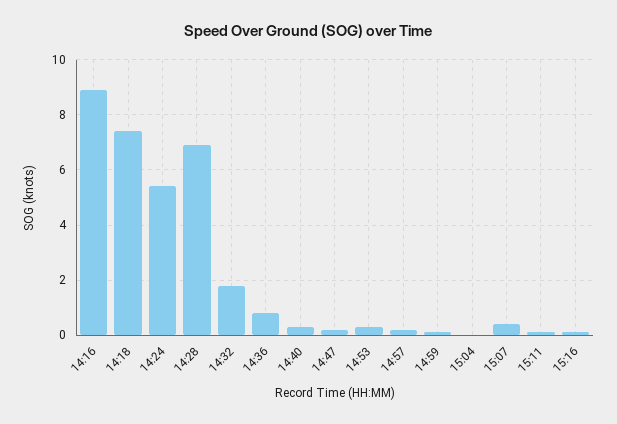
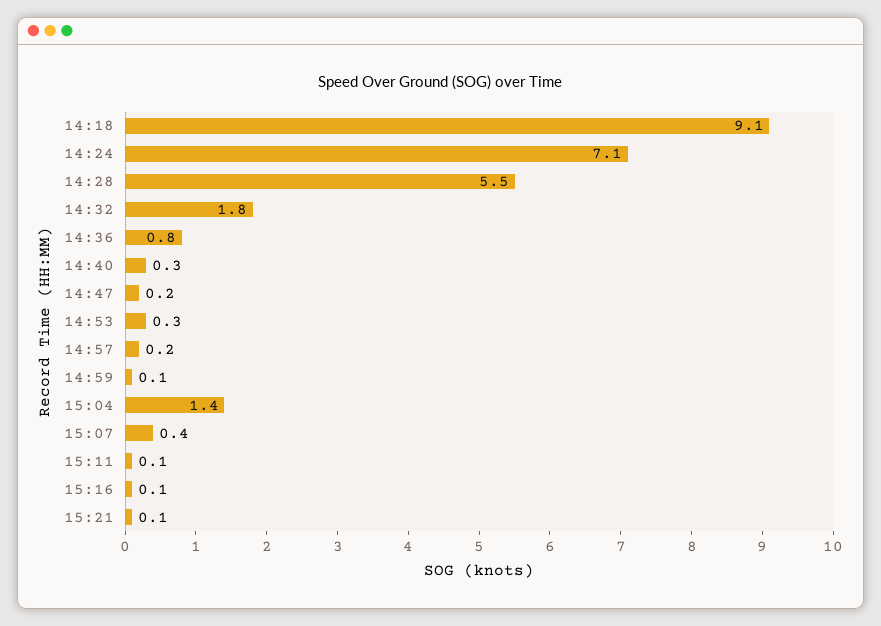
14:16: 9 -> none
14:18: 7.5 -> 9.1
14:24: 5.5 -> 7.1
14:28: 7 -> 5.5
15:04: 0 -> 1.4
15:21: none -> 0.1

